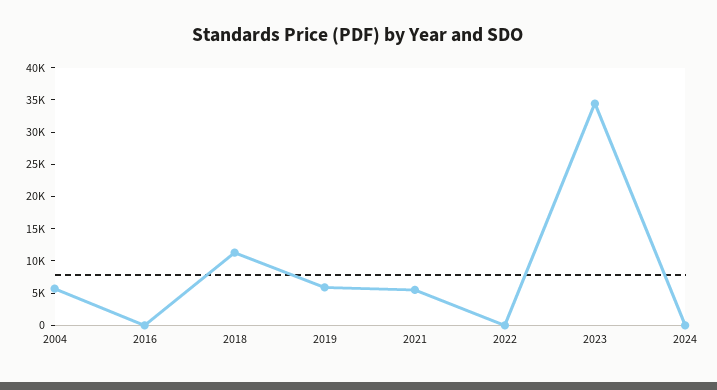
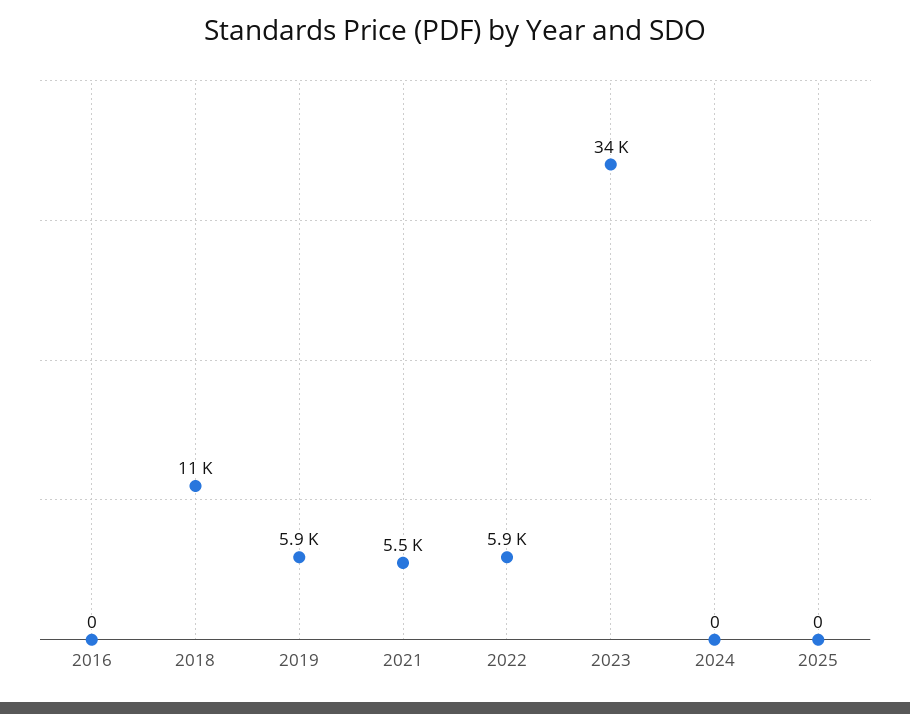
2004: 5000 -> none
2022: 0 -> 5900
2025: none -> 0

